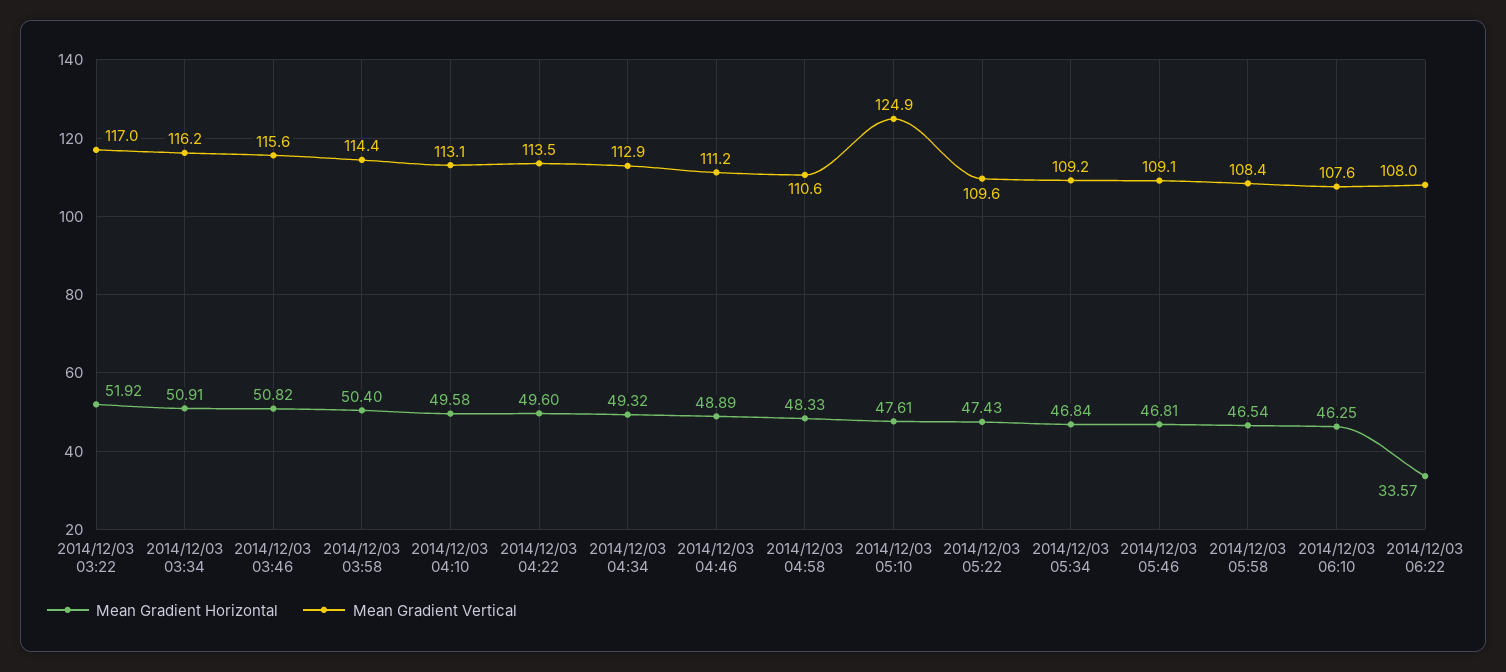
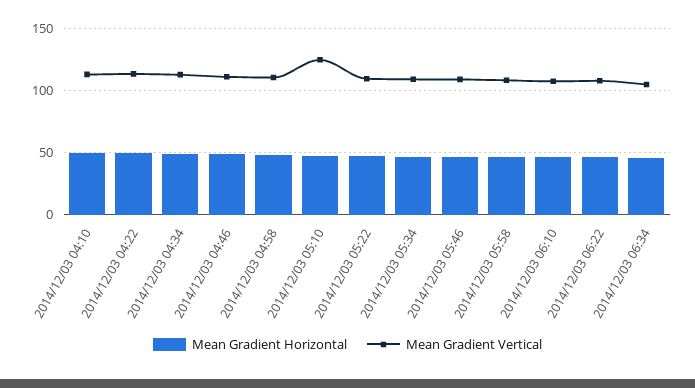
Mean Gradient Horizontal, 2014/12/03 03:22: 51.92 -> none
Mean Gradient Vertical, 2014/12/03 03:22: 117 -> none
Mean Gradient Horizontal, 2014/12/03 03:34: 50.91 -> none
Mean Gradient Vertical, 2014/12/03 03:34: 116.2 -> none
Mean Gradient Horizontal, 2014/12/03 03:46: 50.82 -> none
Mean Gradient Vertical, 2014/12/03 03:46: 115.6 -> none
Mean Gradient Horizontal, 2014/12/03 03:58: 50.4 -> none
Mean Gradient Vertical, 2014/12/03 03:58: 114.4 -> none
Mean Gradient Horizontal, 2014/12/03 06:22: 33.57 -> 45
Mean Gradient Horizontal, 2014/12/03 06:34: none -> 45
Mean Gradient Vertical, 2014/12/03 06:34: none -> 105

